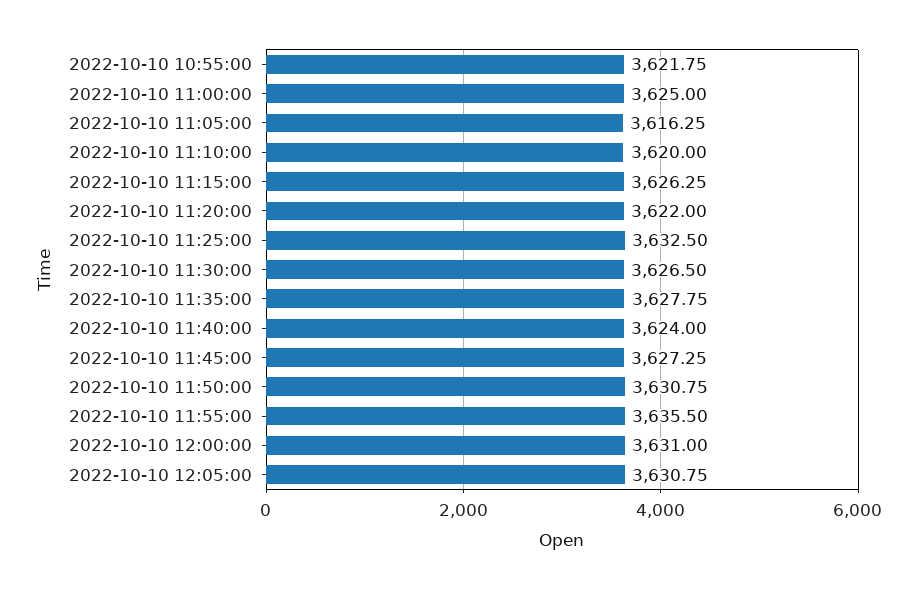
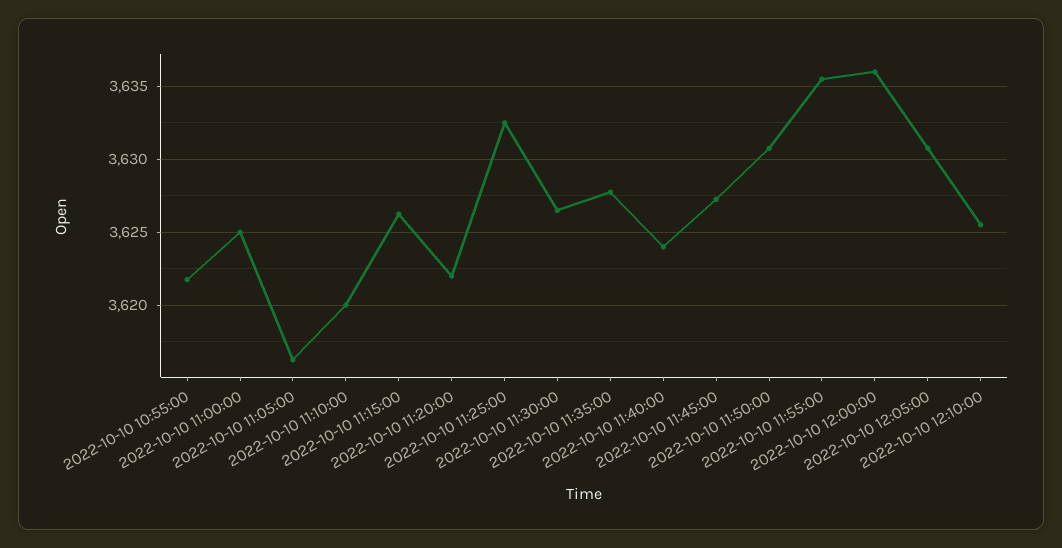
2022-10-10 12:00:00: 3631 -> 3636
2022-10-10 12:10:00: none -> 3625.5

